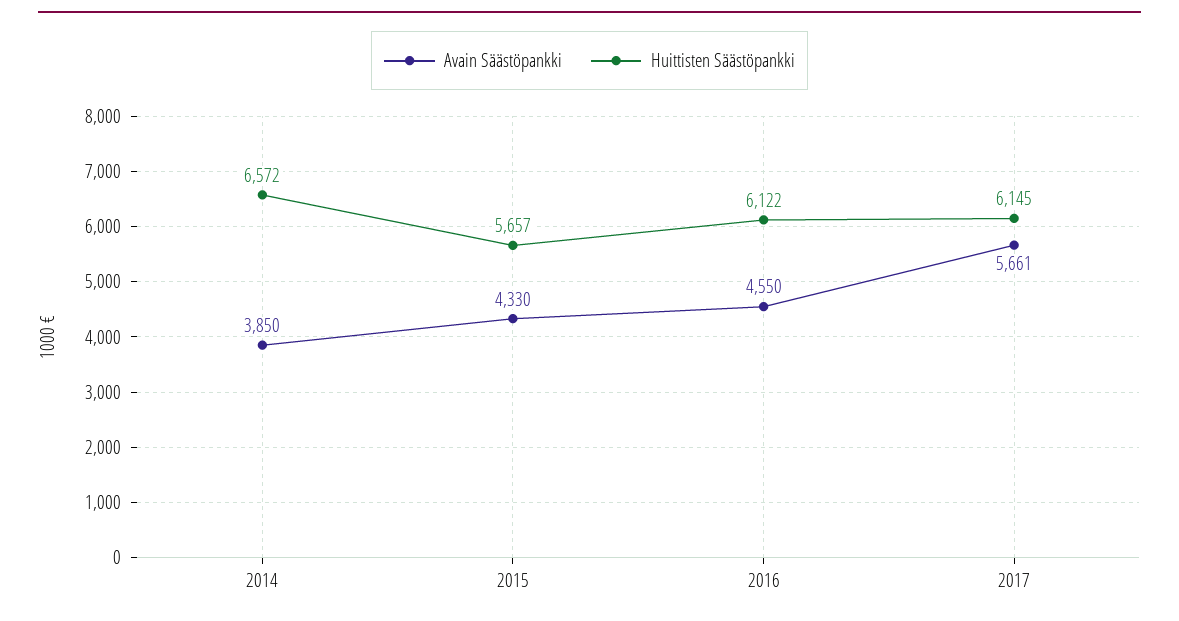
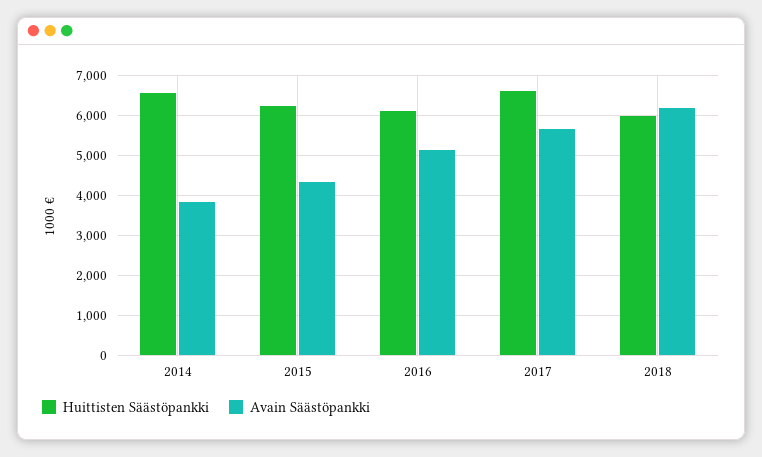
Huittisten Säästöpankki, 2015: 5657 -> 6200
Avain Säästöpankki, 2016: 4550 -> 5200
Huittisten Säästöpankki, 2017: 6145 -> 6600
Huittisten Säästöpankki, 2018: none -> 6000
Avain Säästöpankki, 2018: none -> 6200

